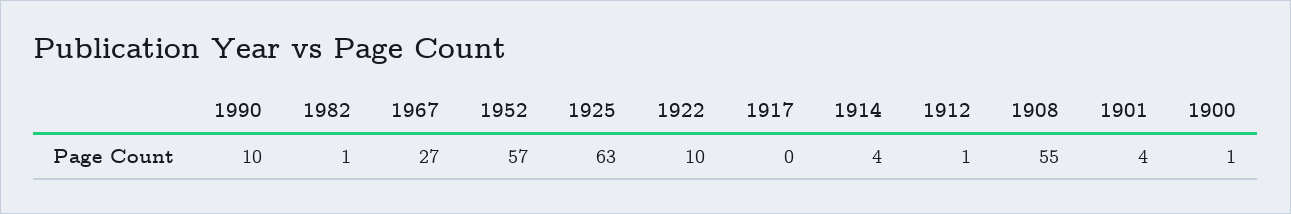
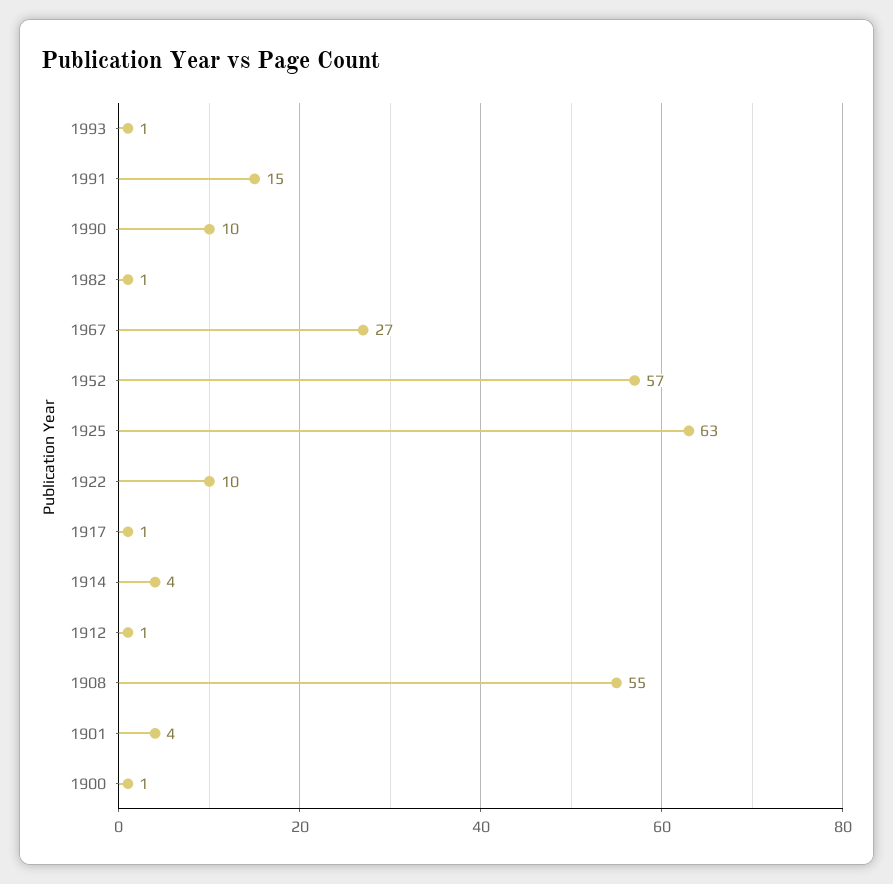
1917: 0 -> 1
1993: none -> 1
1991: none -> 15

